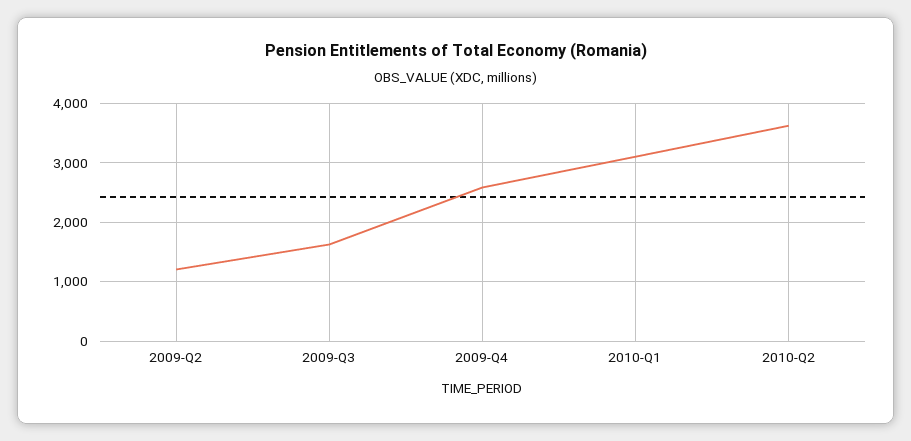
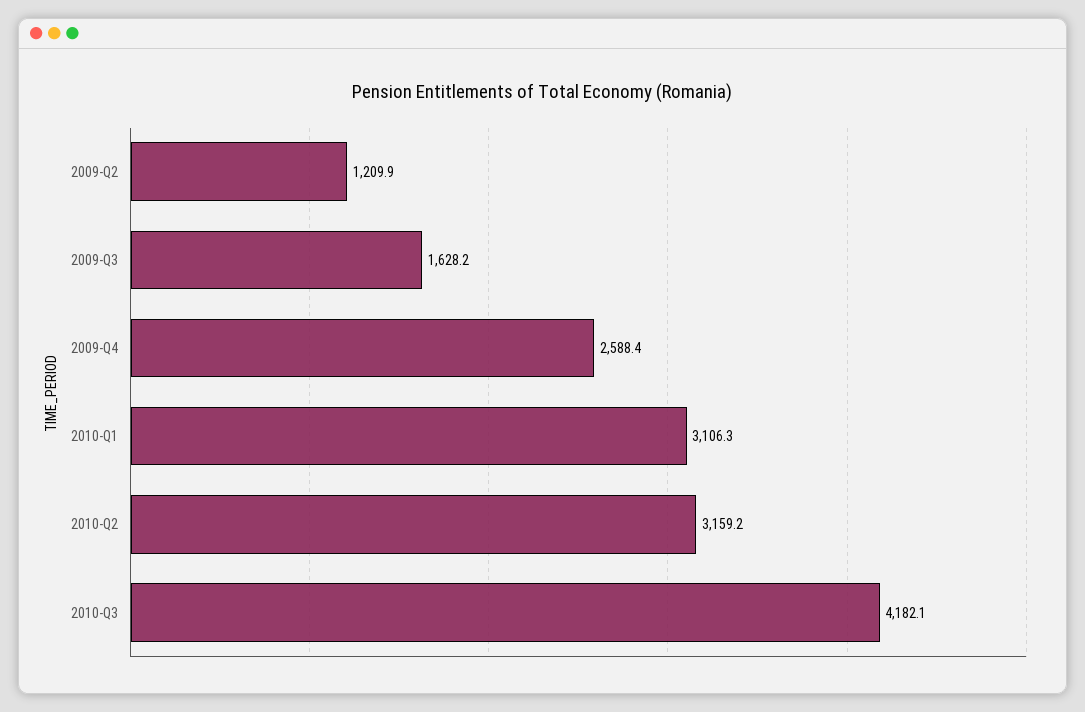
2010-Q2: 3600 -> 3159.2
2010-Q3: none -> 4182.1

